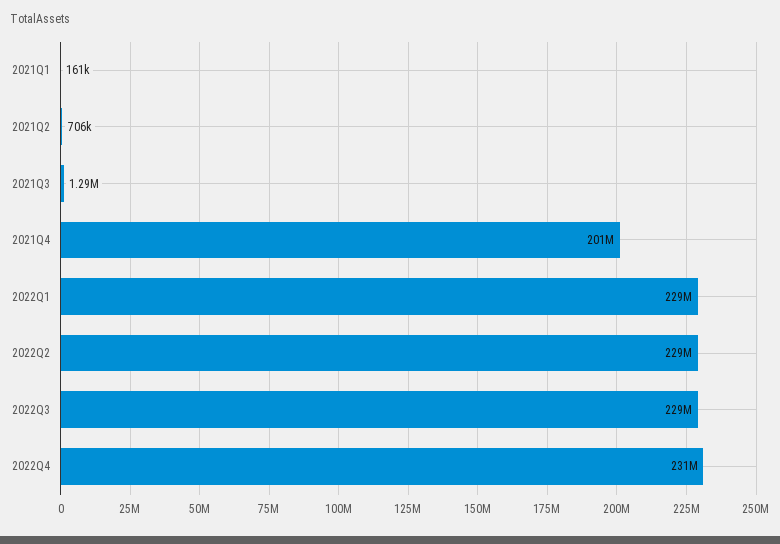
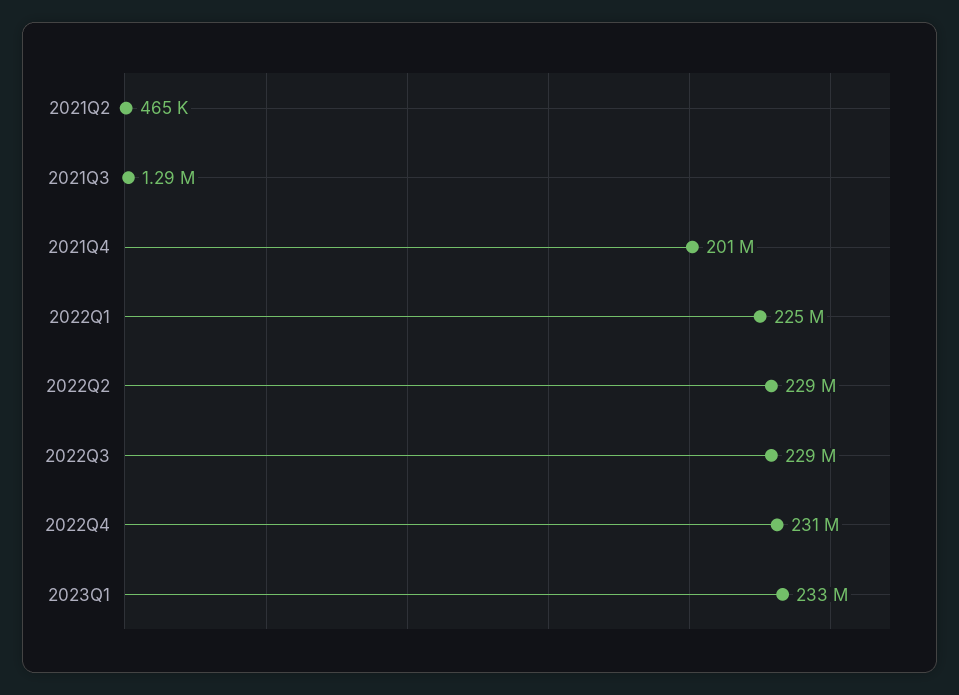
2021Q1: 161000 -> none
2021Q2: 706000 -> 465000
2022Q1: 229000000 -> 225000000
2023Q1: none -> 233000000

